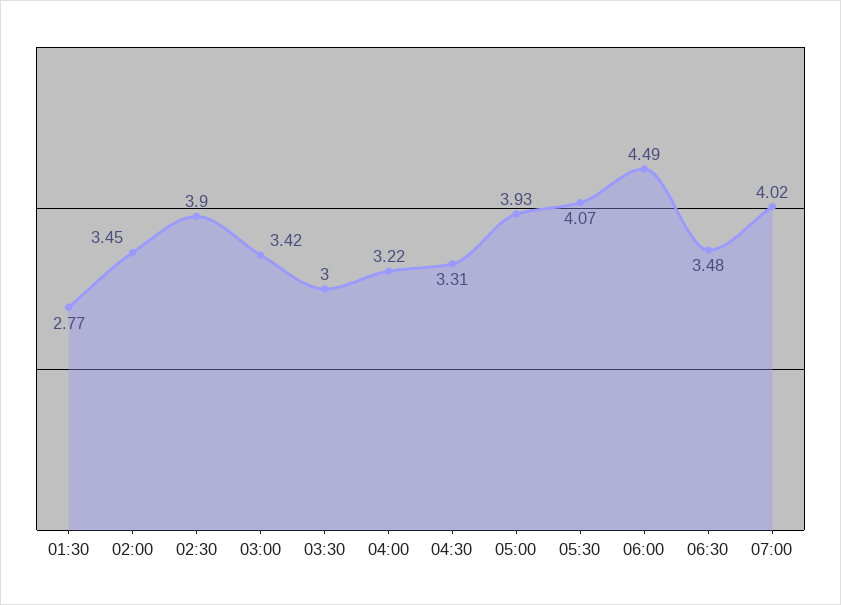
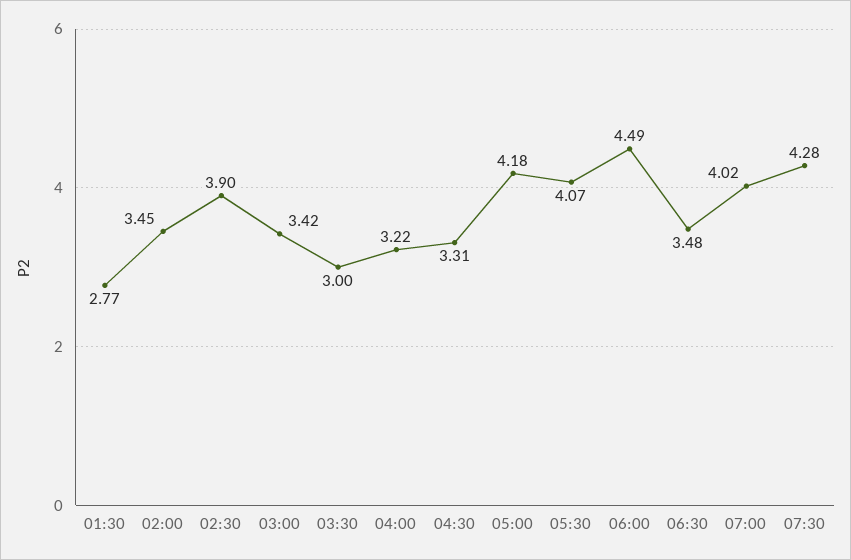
05:00: 3.93 -> 4.18
07:30: none -> 4.28

